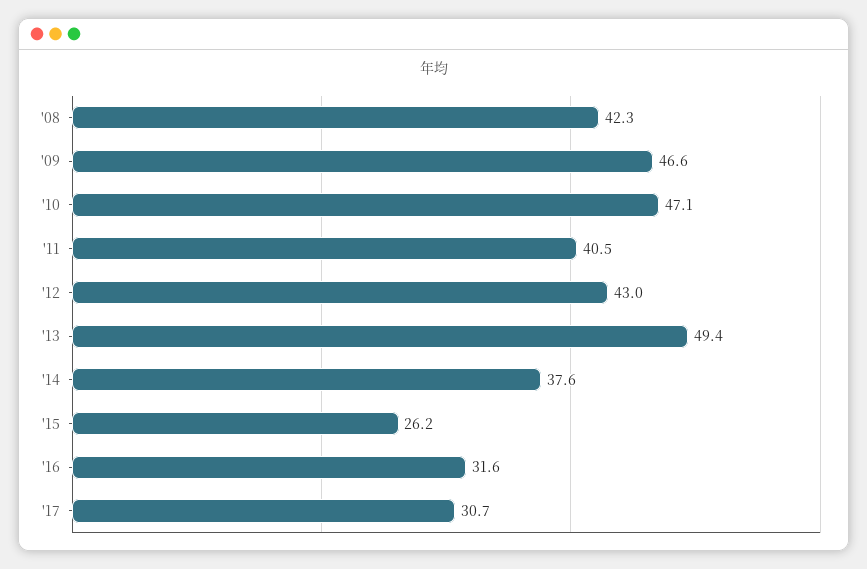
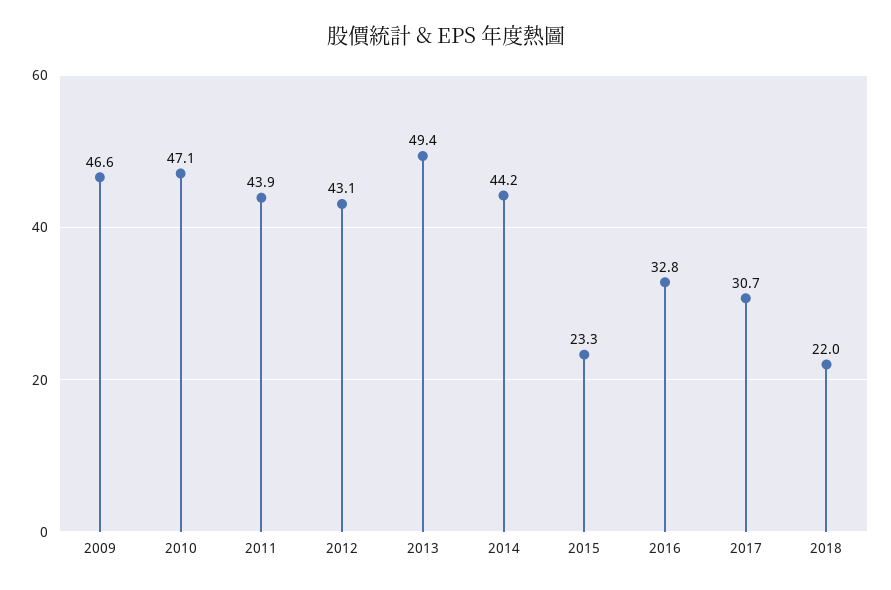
'08: 42.3 -> none
'11: 40.5 -> 43.9
'12: 43 -> 43.1
'14: 37.6 -> 44.2
'15: 26.2 -> 23.3
'16: 31.6 -> 32.8
2018: none -> 22

